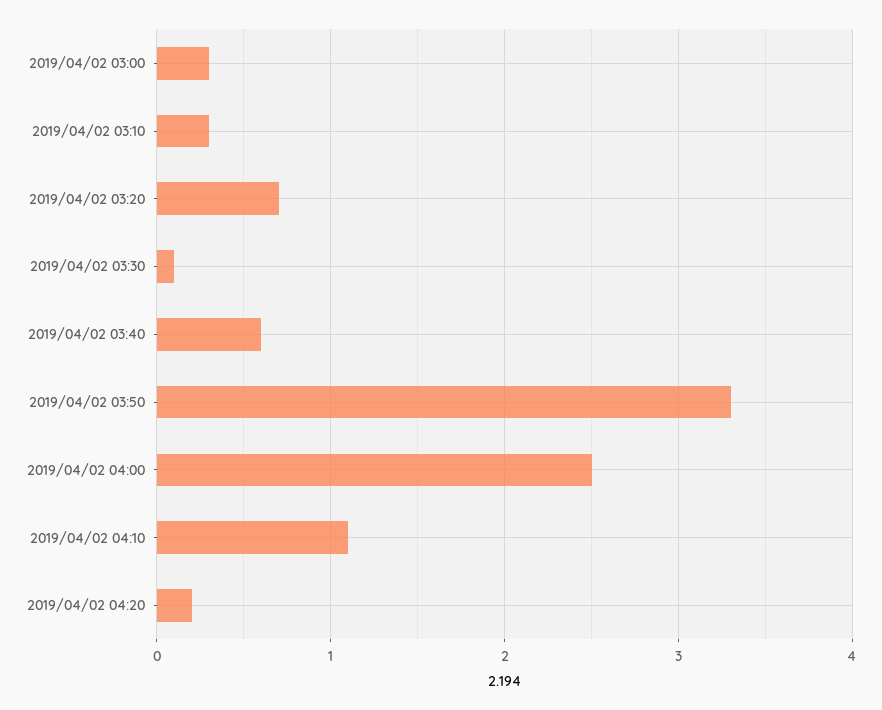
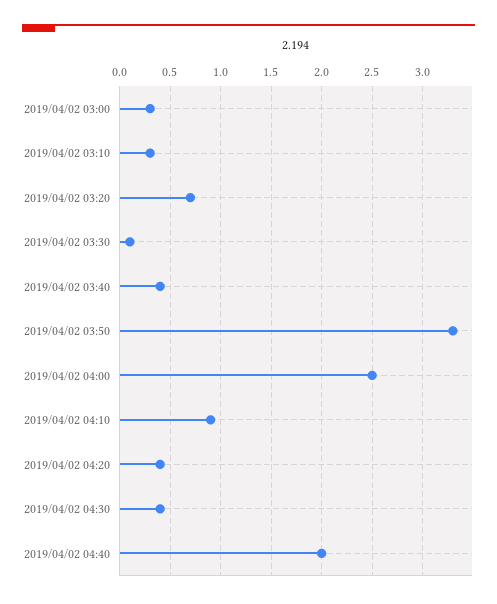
2019/04/02 03:40: 0.6 -> 0.4
2019/04/02 04:10: 1.1 -> 0.9
2019/04/02 04:20: 0.2 -> 0.4
2019/04/02 04:30: none -> 0.4
2019/04/02 04:40: none -> 2

